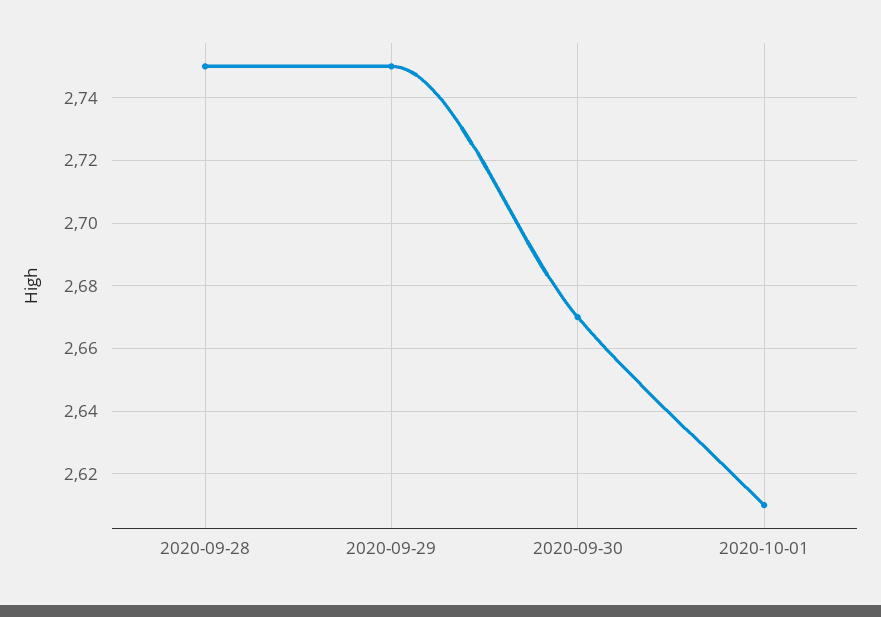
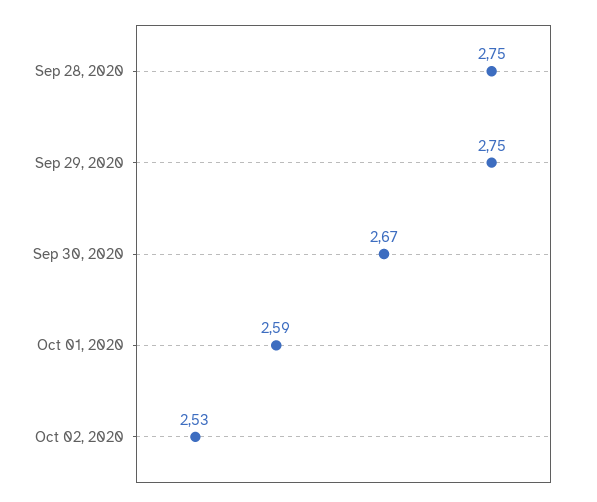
2020-10-01: 2.61 -> 2.59
Oct 02, 2020: none -> 2.53

